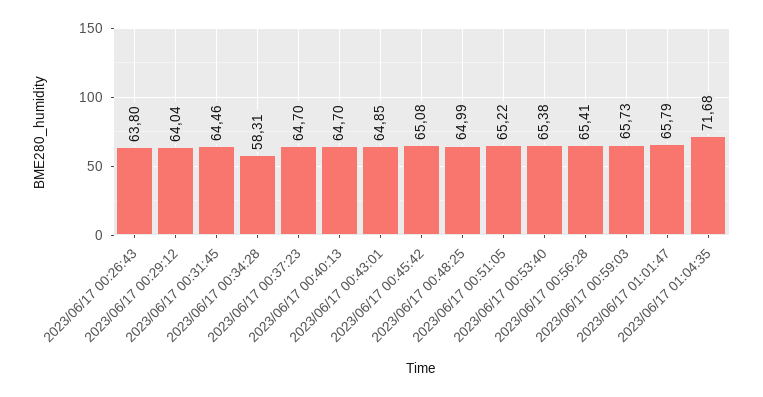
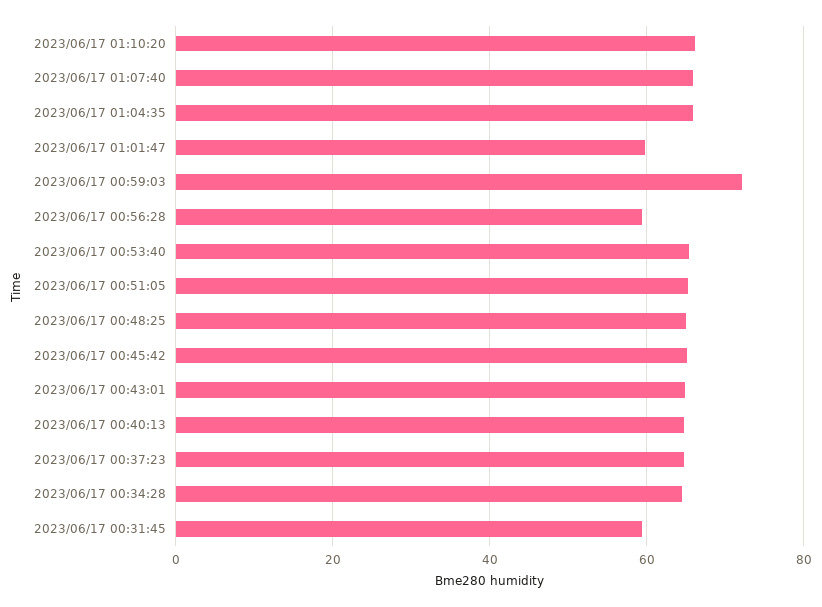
2023/06/17 00:26:43: 63.8 -> none
2023/06/17 00:29:12: 64.04 -> none
2023/06/17 00:31:45: 64.46 -> 60
2023/06/17 00:34:28: 58.31 -> 64
2023/06/17 00:56:28: 65.41 -> 60
2023/06/17 00:59:03: 65.73 -> 72
2023/06/17 01:01:47: 65.79 -> 60
2023/06/17 01:04:35: 71.68 -> 66
2023/06/17 01:10:20: none -> 66
2023/06/17 01:07:40: none -> 66

